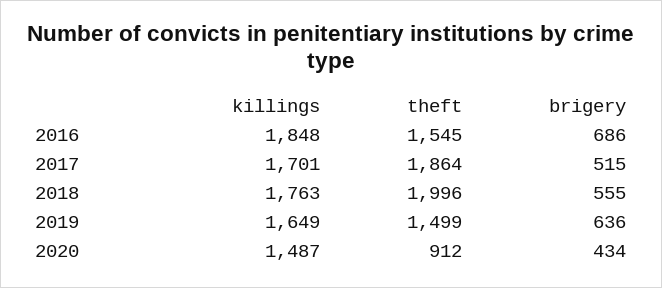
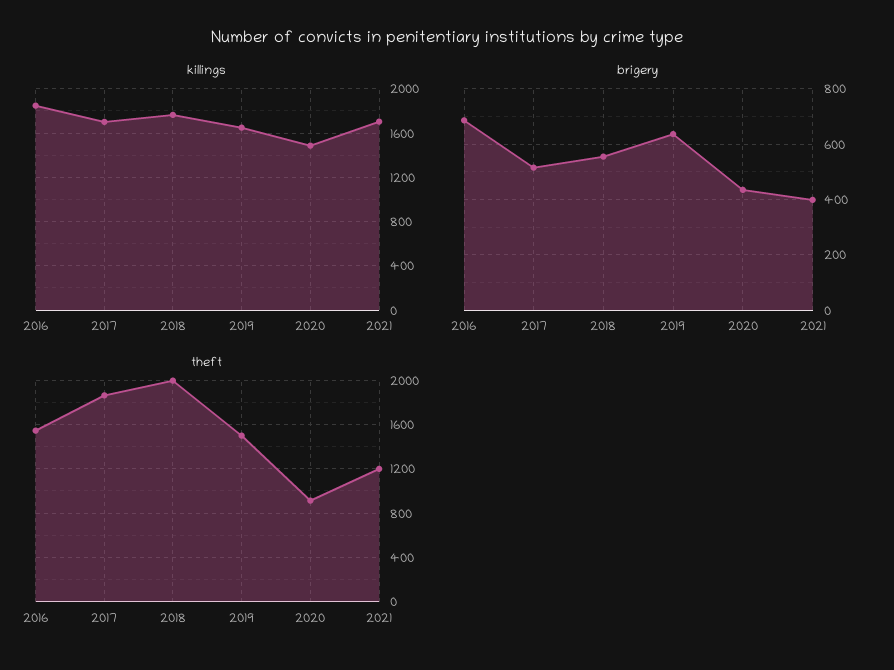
killings, 2021: none -> 1700
brigery, 2021: none -> 400
theft, 2021: none -> 1200

